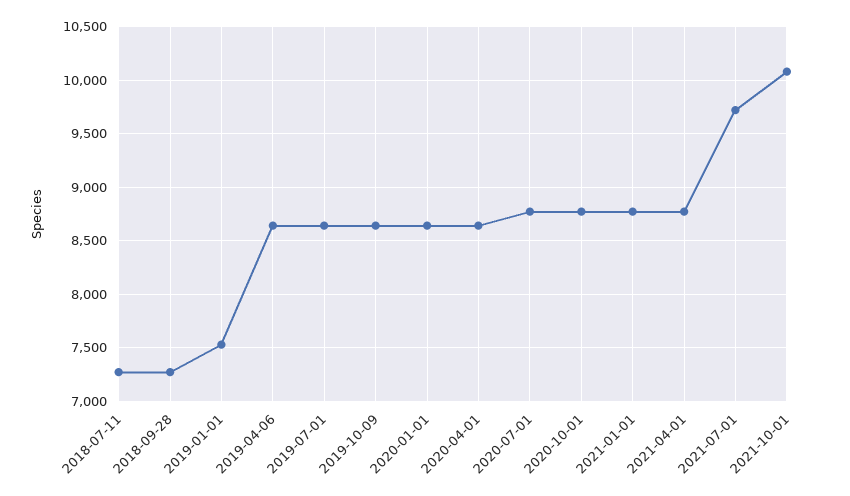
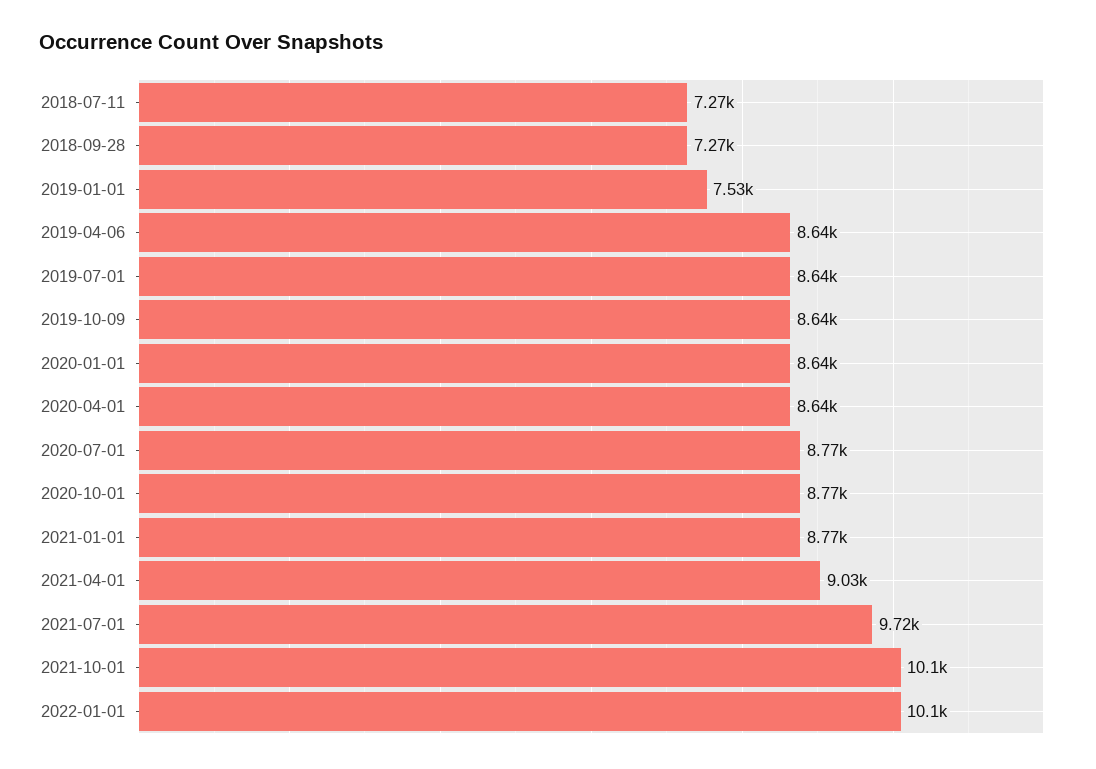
2021-04-01: 8800 -> 9030
2022-01-01: none -> 10100

